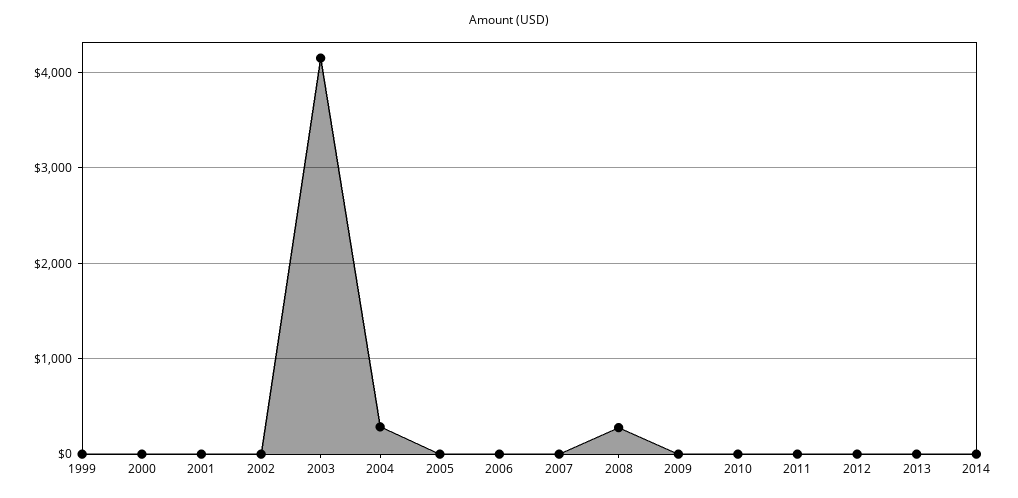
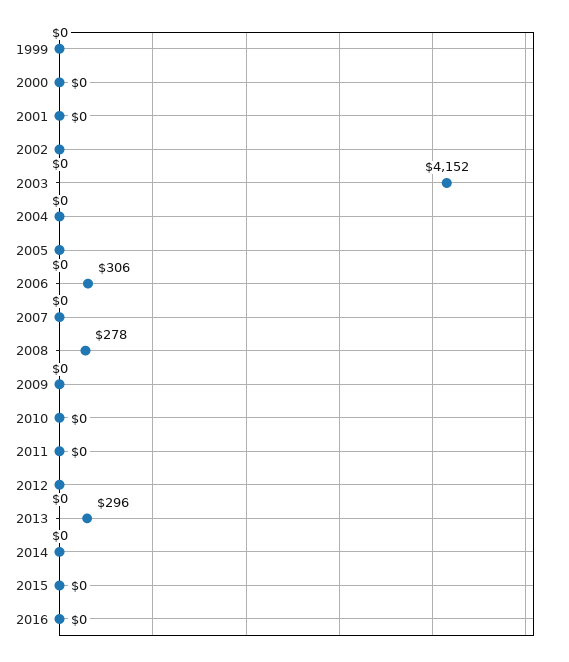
2004: 300 -> 0
2006: 0 -> 306
2013: 0 -> 296
2015: none -> 0
2016: none -> 0

